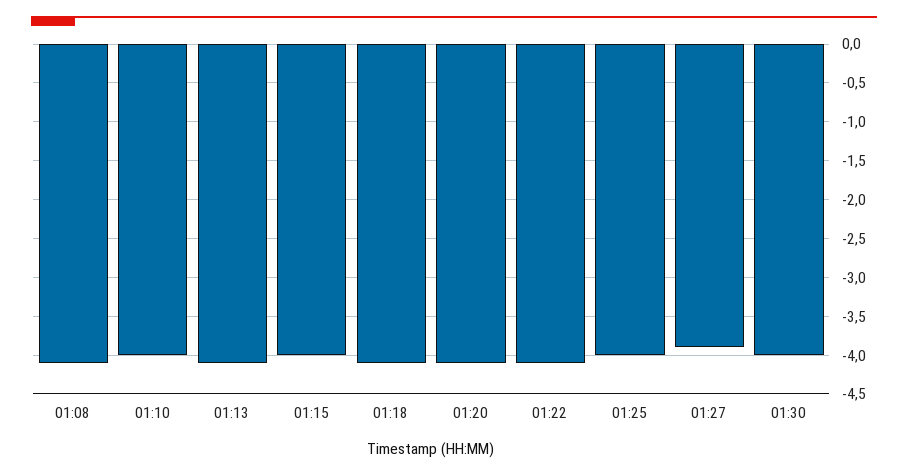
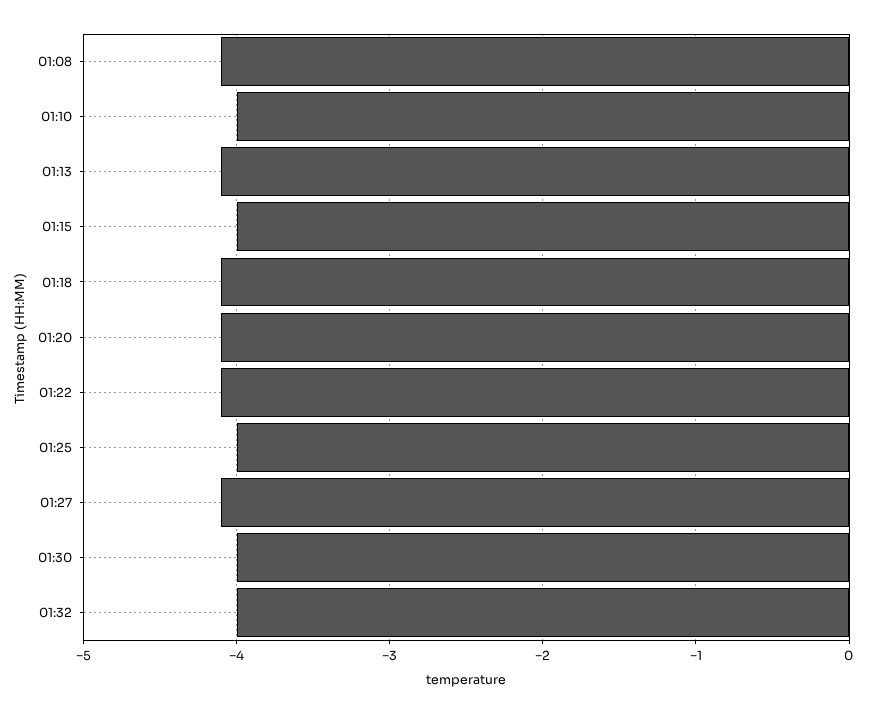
01:27: -3.9 -> -4.1
01:32: none -> -4

